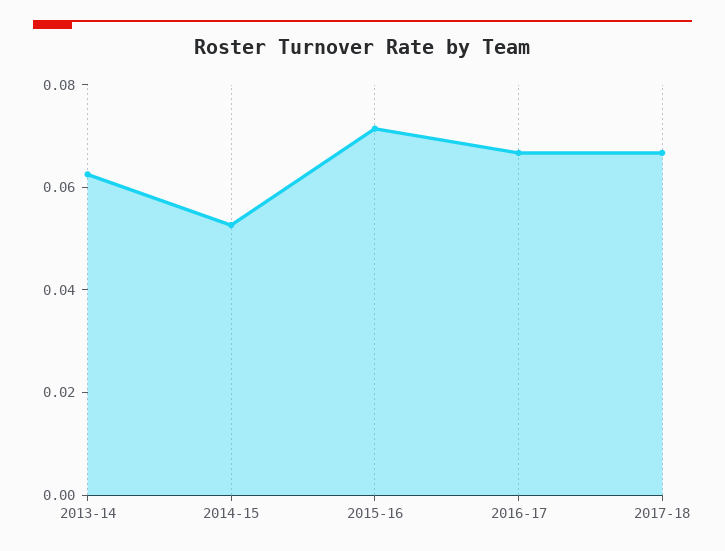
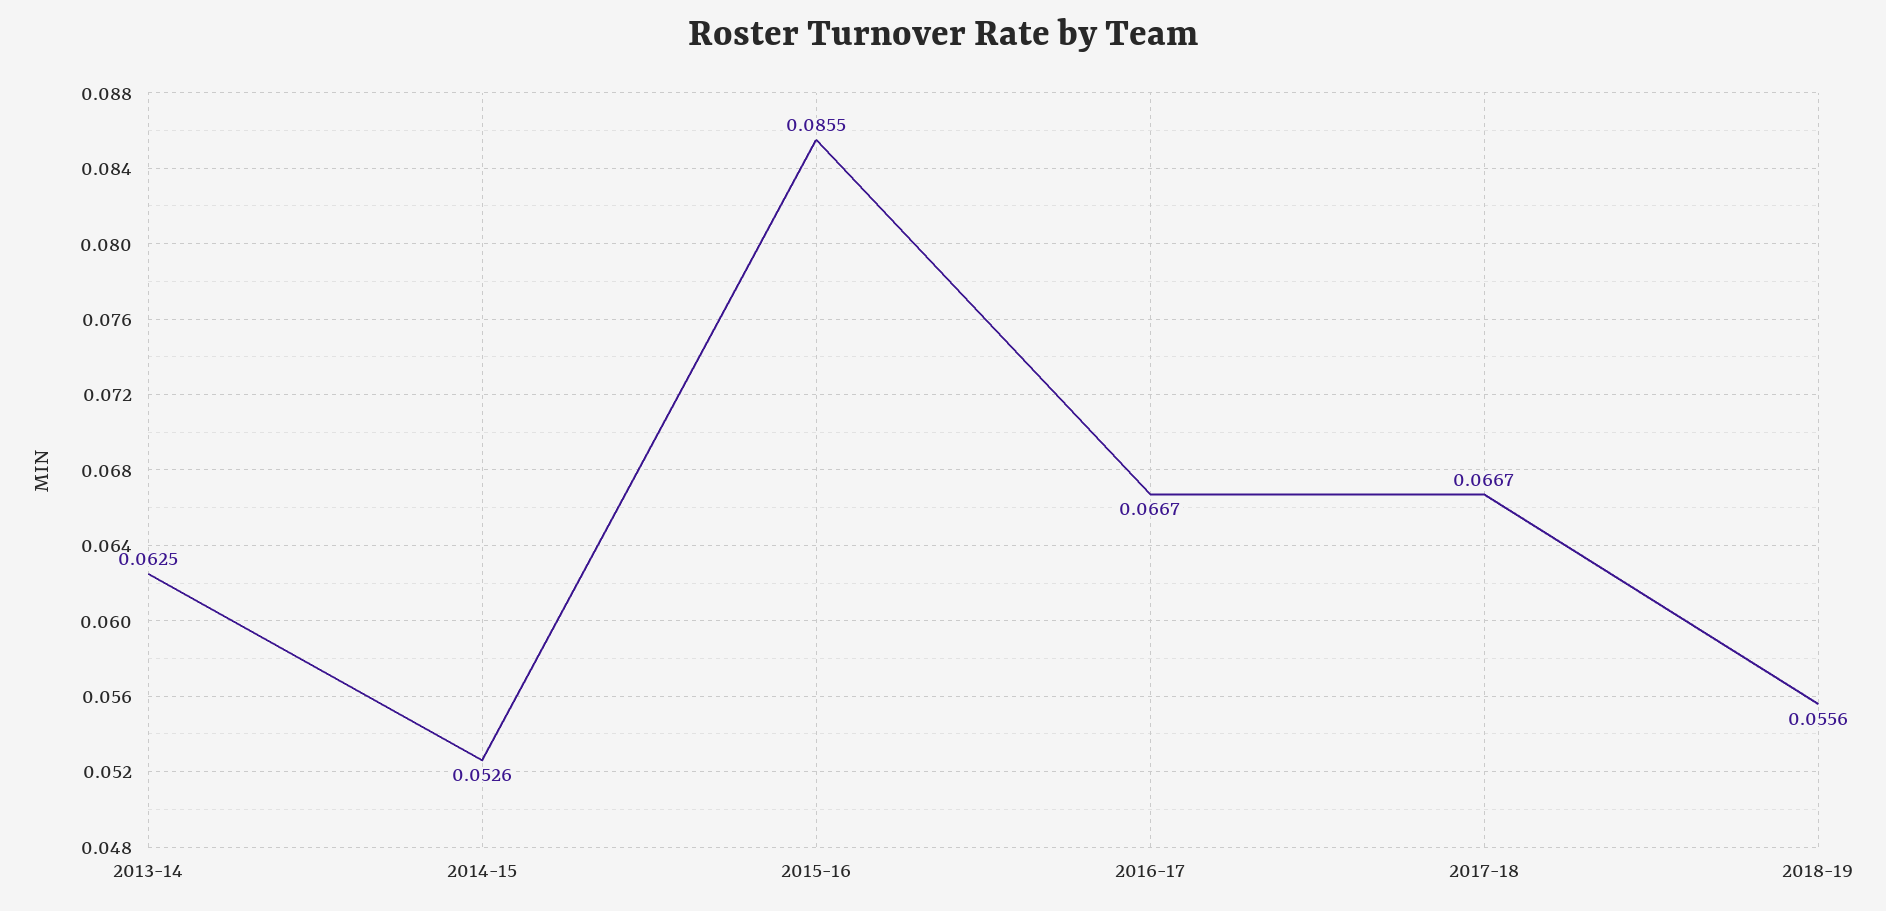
2015-16: 0.07 -> 0.0855
2018-19: none -> 0.0556

